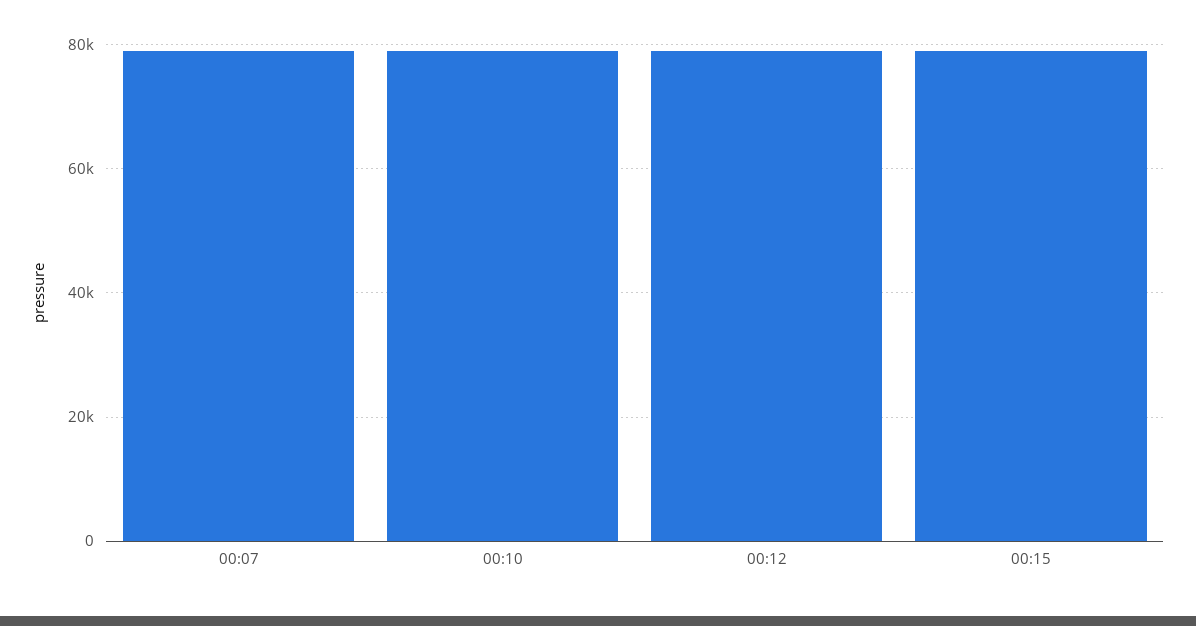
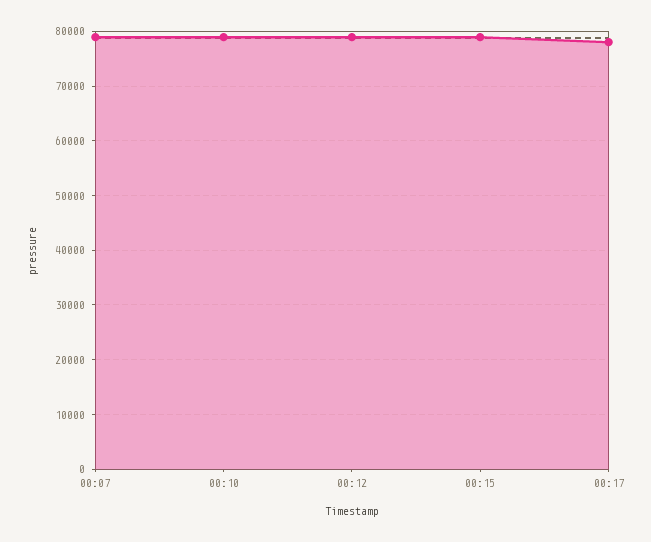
00:17: none -> 78000

